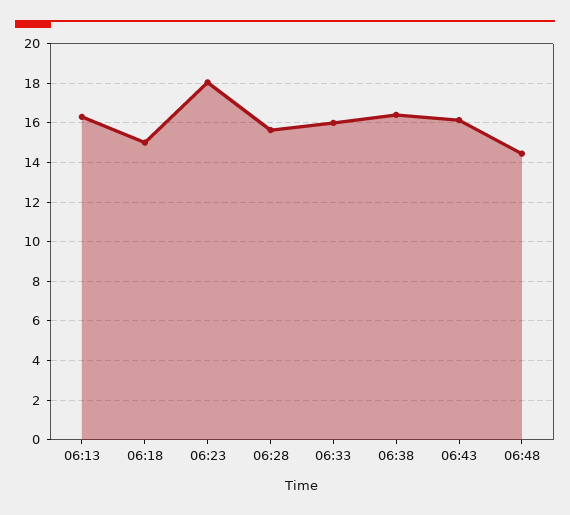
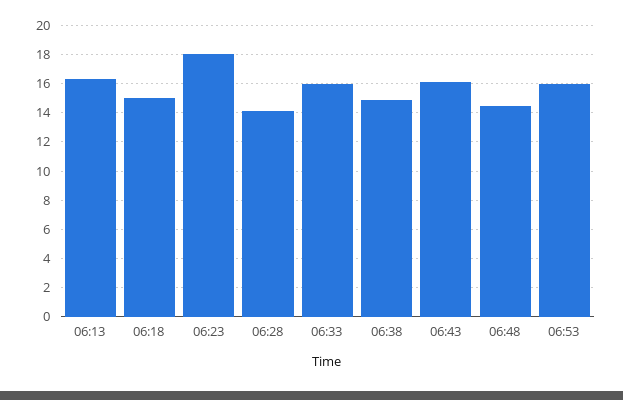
06:28: 15.5 -> 14
06:38: 16.5 -> 15
06:53: none -> 16

